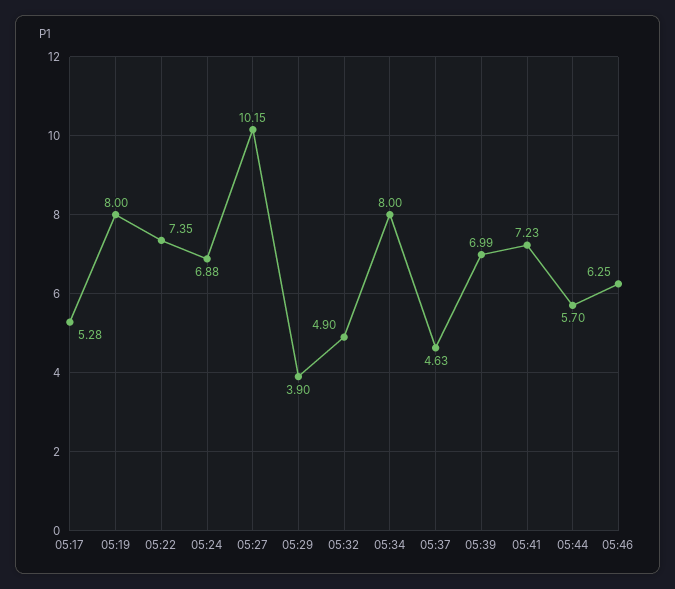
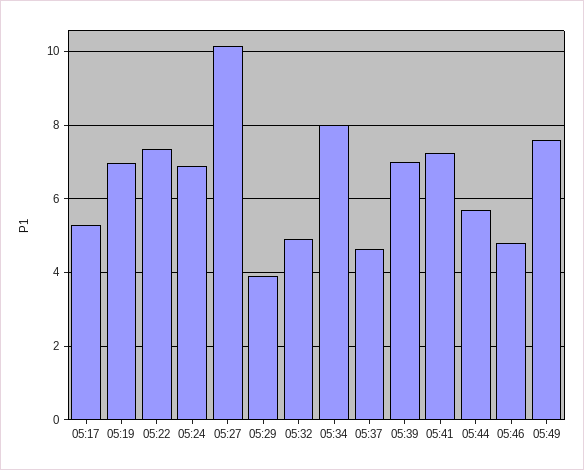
05:19: 8 -> 7
05:46: 6.25 -> 4.8
05:49: none -> 7.6

